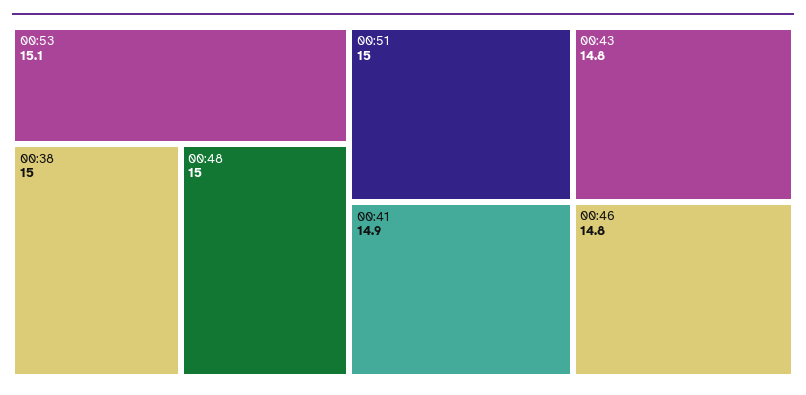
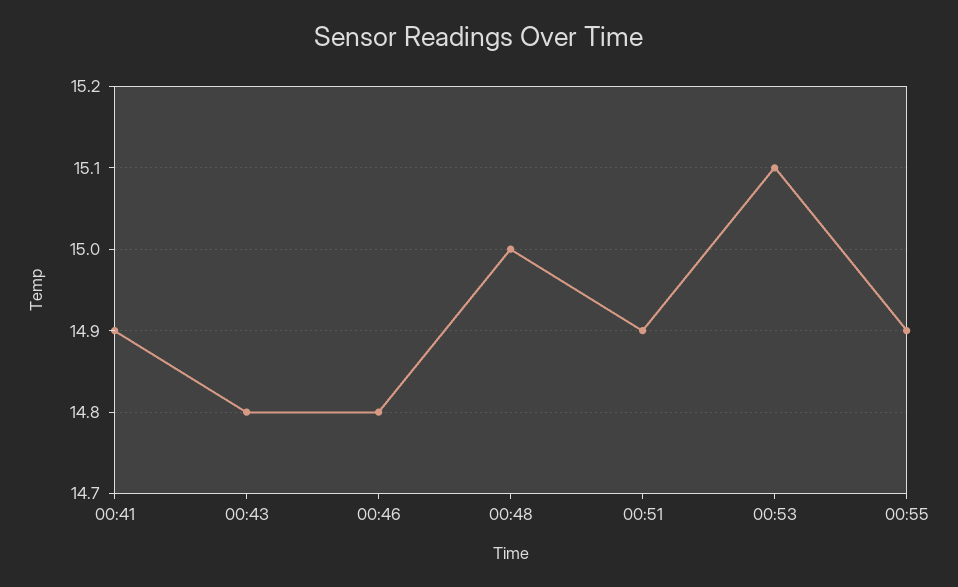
00:38: 15 -> none
00:51: 15 -> 14.9
00:55: none -> 14.9

